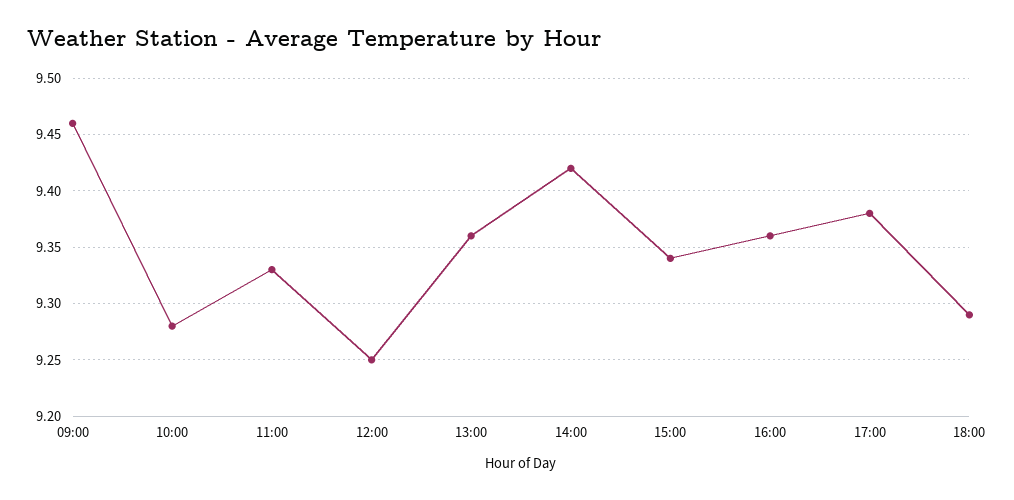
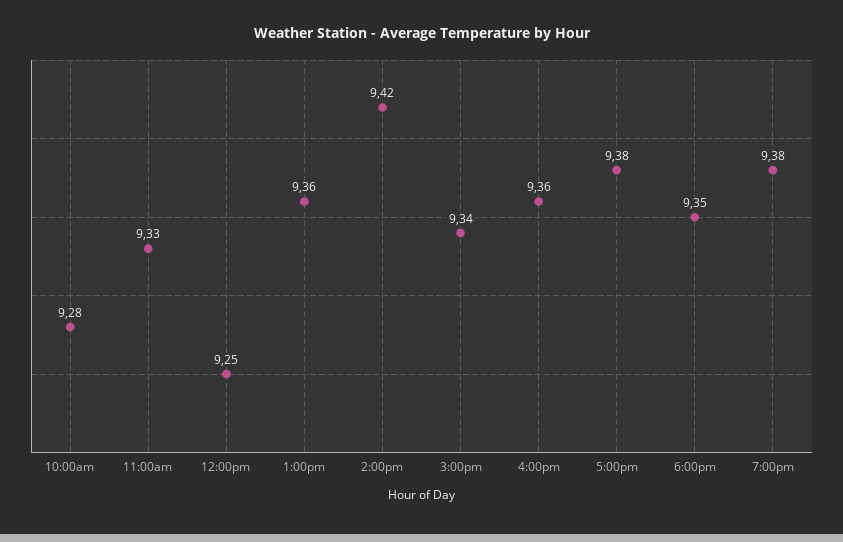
09:00: 9.46 -> none
18:00: 9.29 -> 9.35
7:00pm: none -> 9.38

